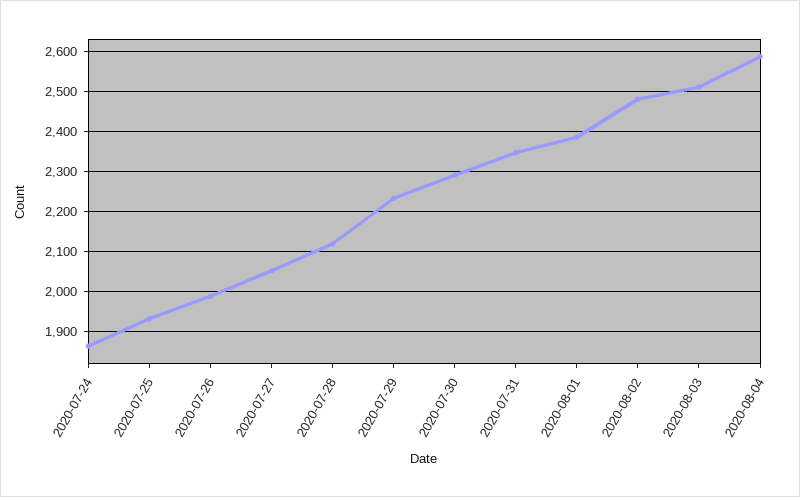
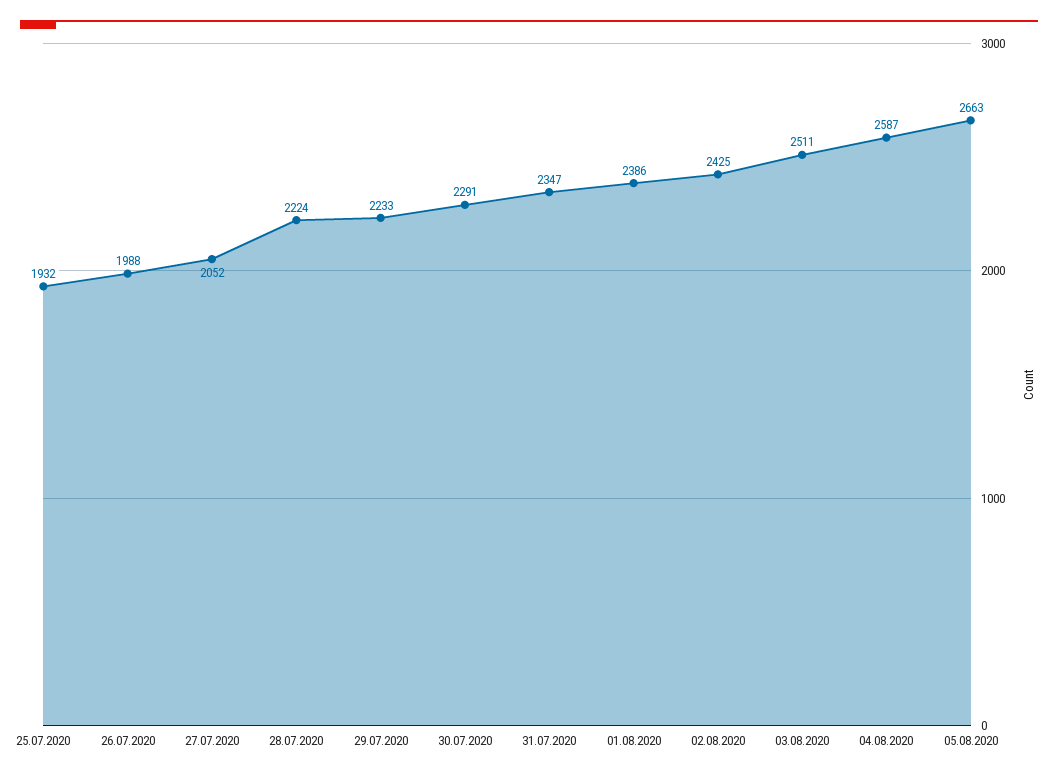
2020-07-24: 1860 -> none
2020-07-28: 2120 -> 2224
2020-08-02: 2480 -> 2425
05.08.2020: none -> 2663

